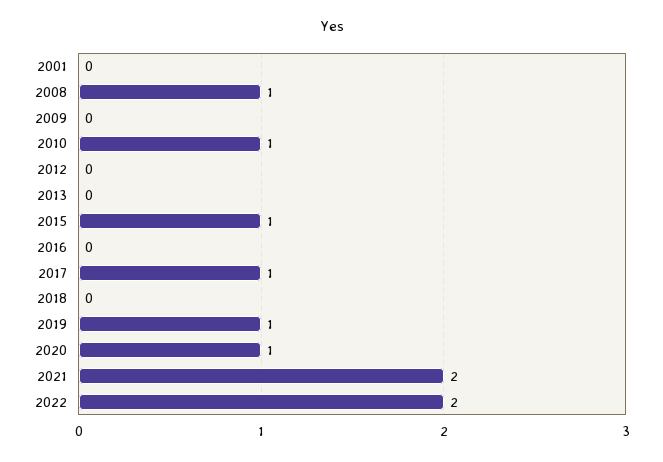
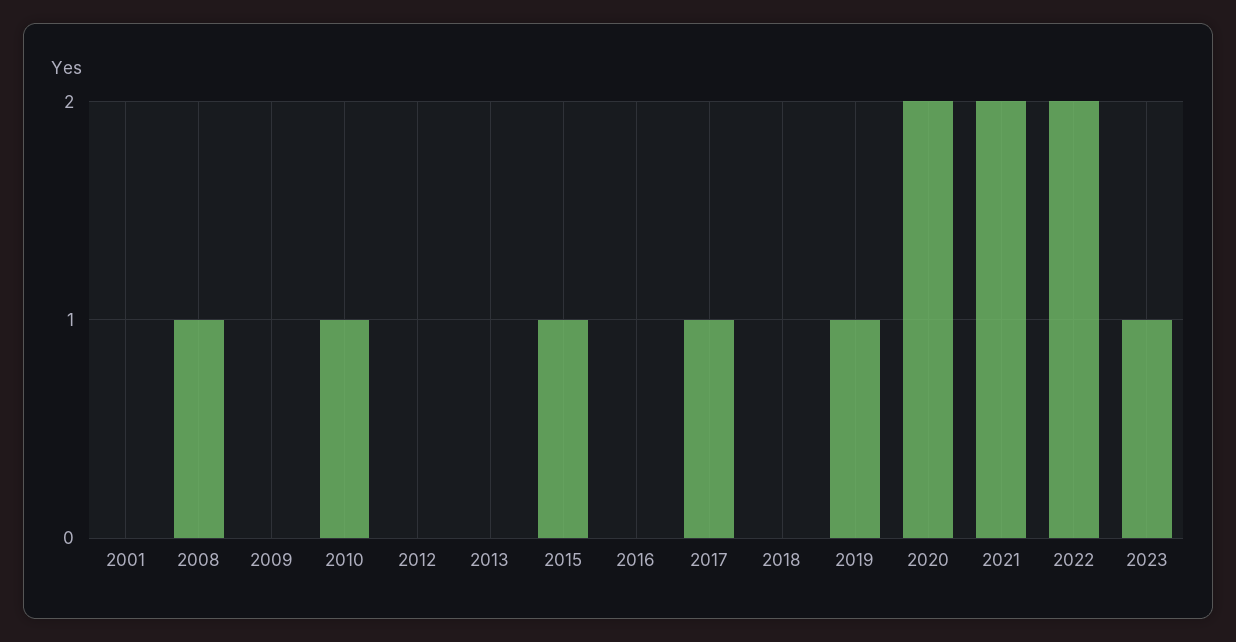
2020: 1 -> 2
2023: none -> 1

